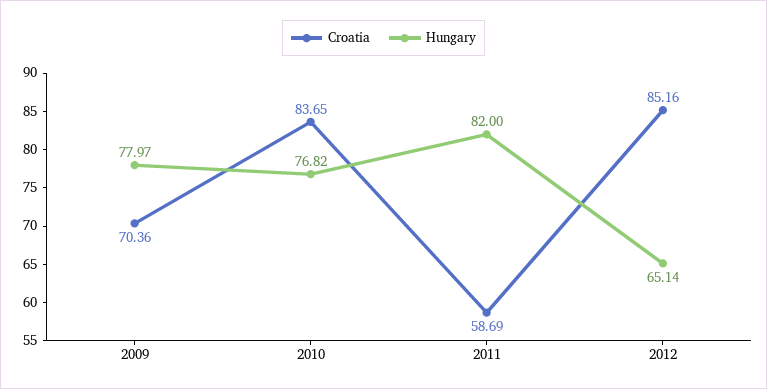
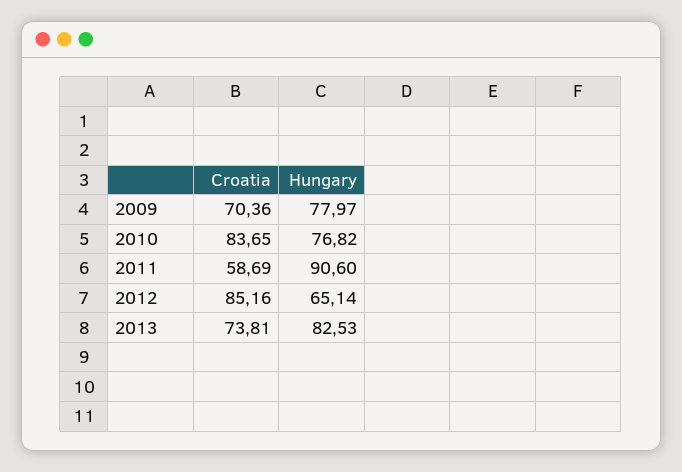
Hungary, 2011: 82 -> 90.6
Croatia, 2013: none -> 73.81
Hungary, 2013: none -> 82.53

